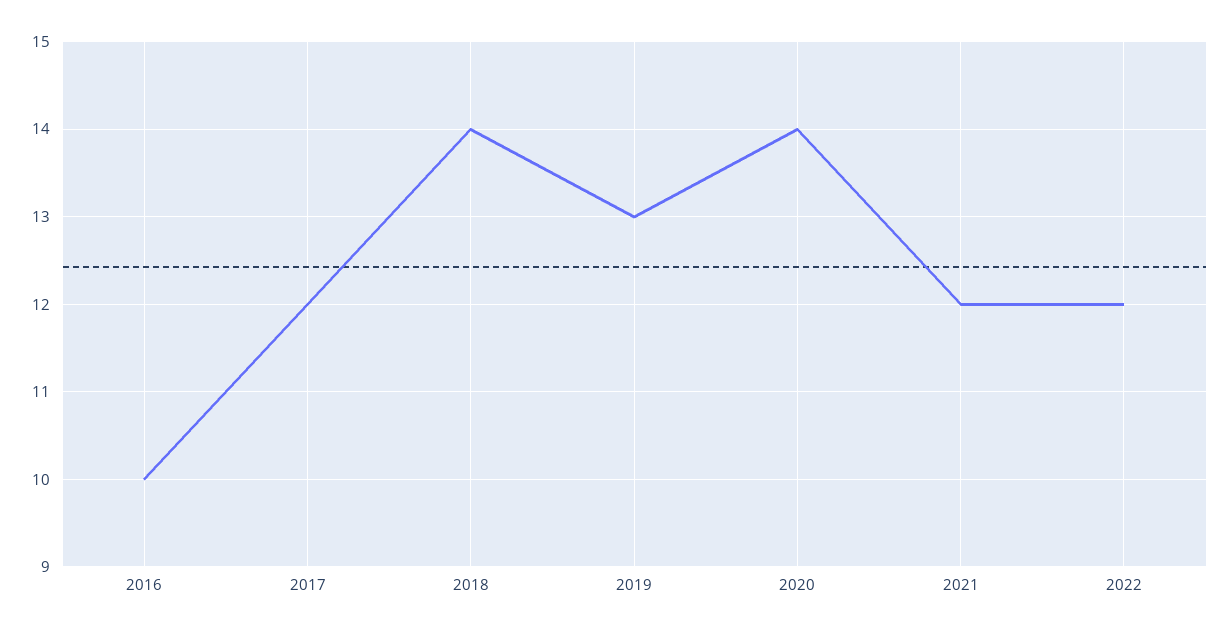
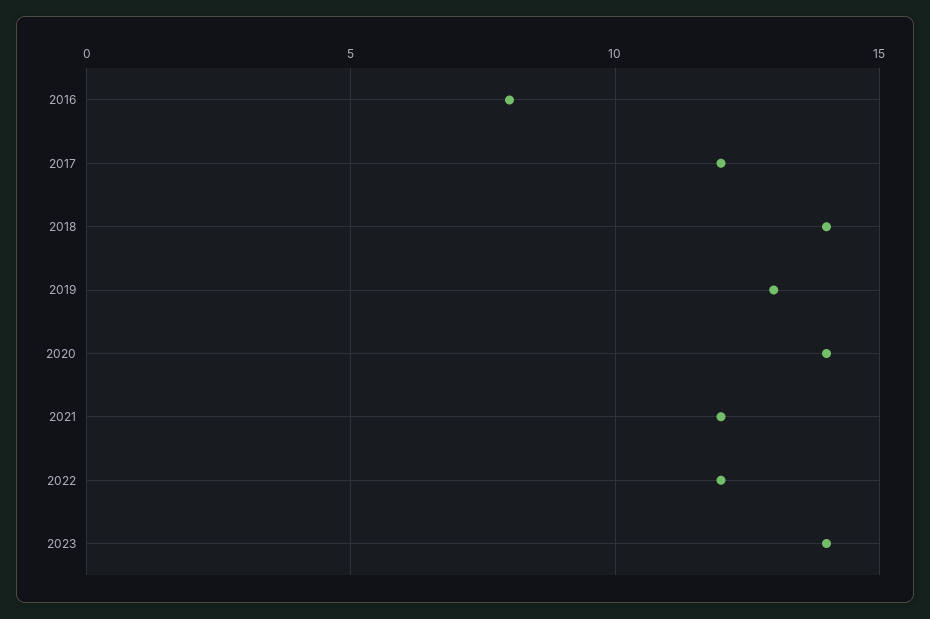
2016: 10 -> 8
2023: none -> 14

